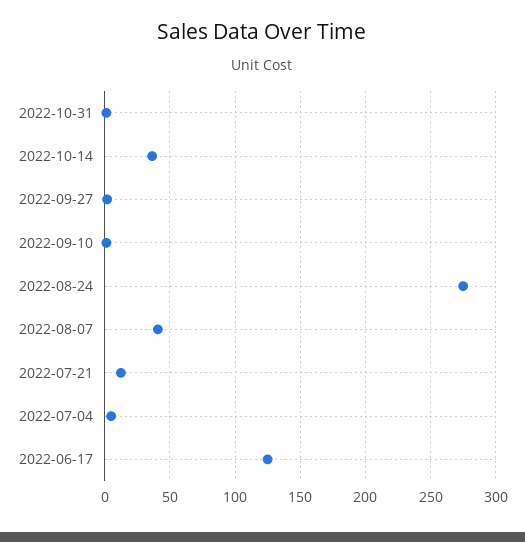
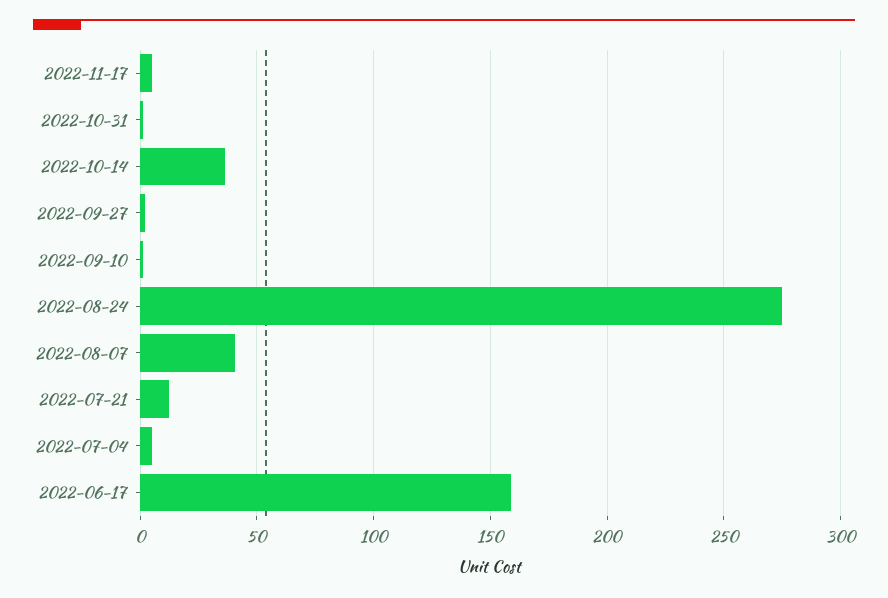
2022-06-17: 125 -> 160
2022-11-17: none -> 5

